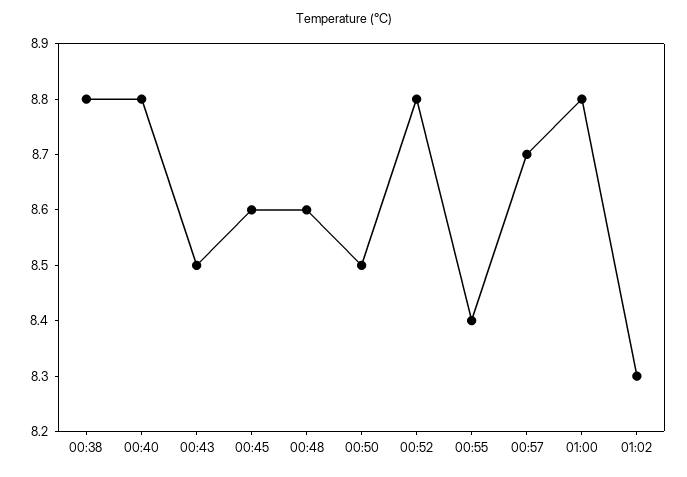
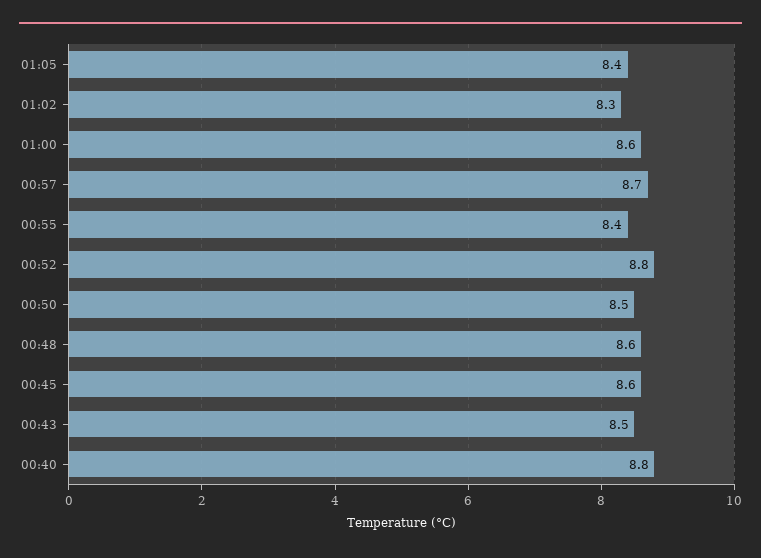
00:38: 8.8 -> none
01:00: 8.8 -> 8.6
01:05: none -> 8.4

